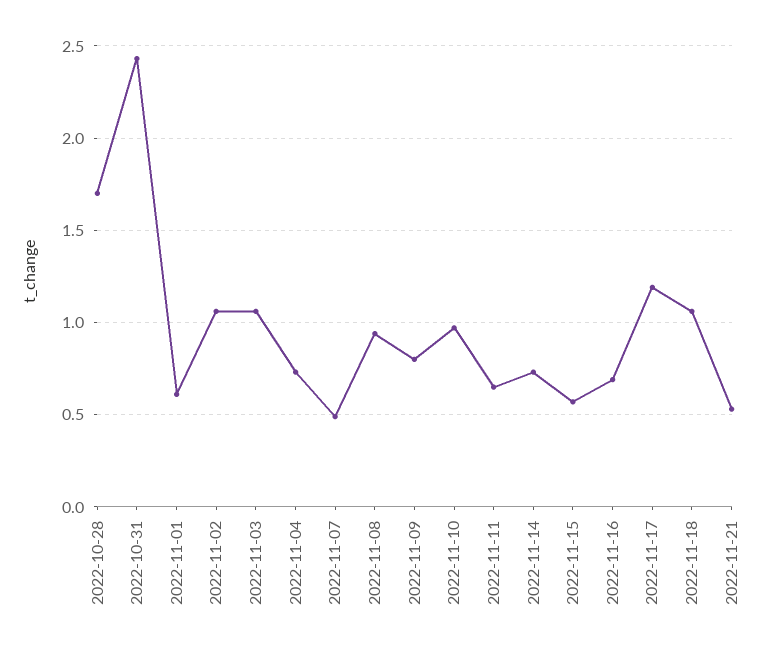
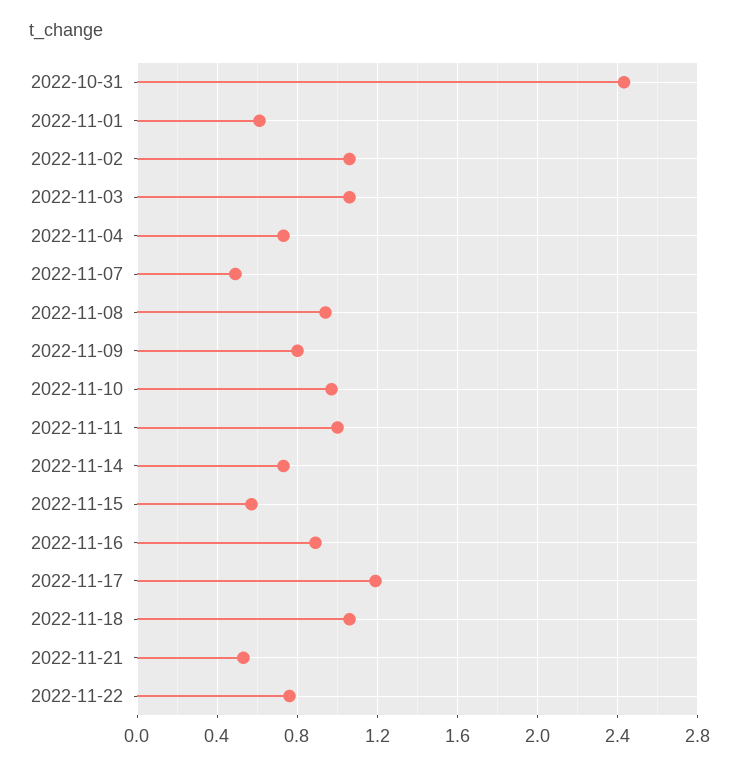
2022-10-28: 1.7 -> none
2022-11-11: 0.65 -> 1
2022-11-16: 0.7 -> 0.9
2022-11-22: none -> 0.75

